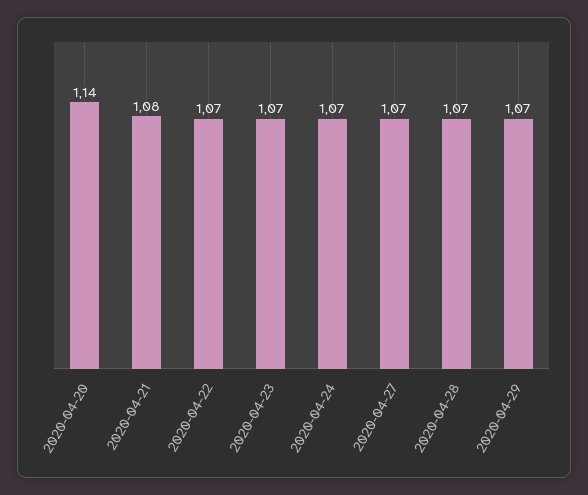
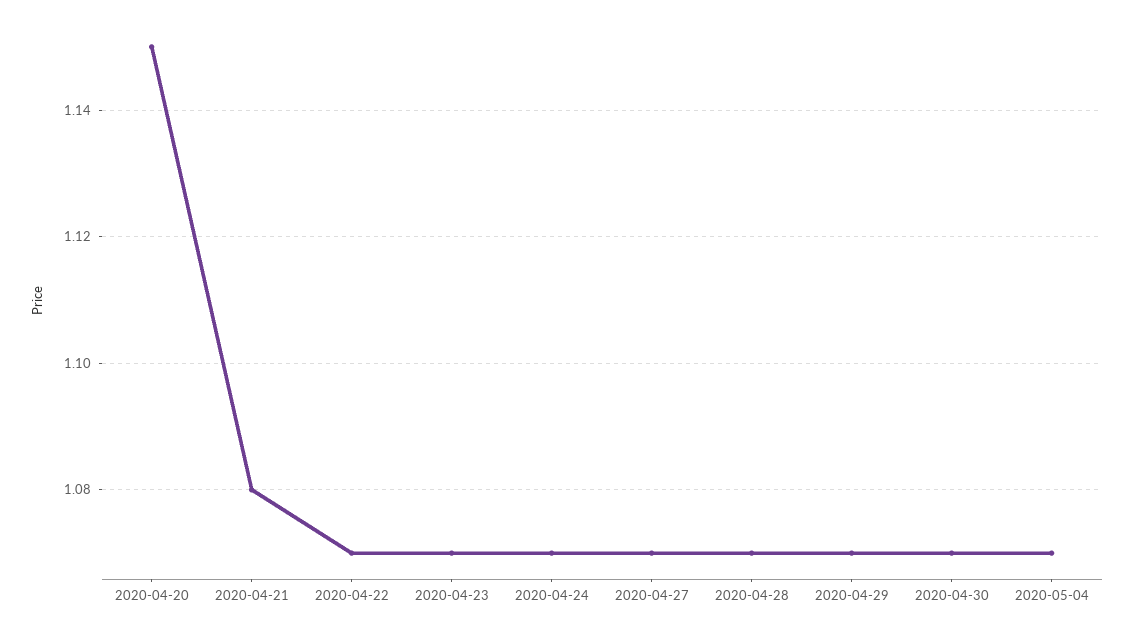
2020-04-20: 1.14 -> 1.15
2020-04-30: none -> 1.07
2020-05-04: none -> 1.07

